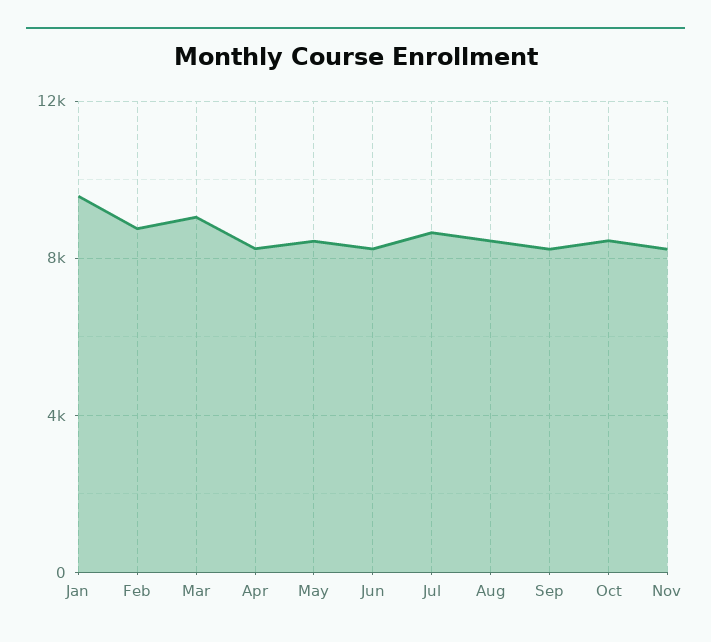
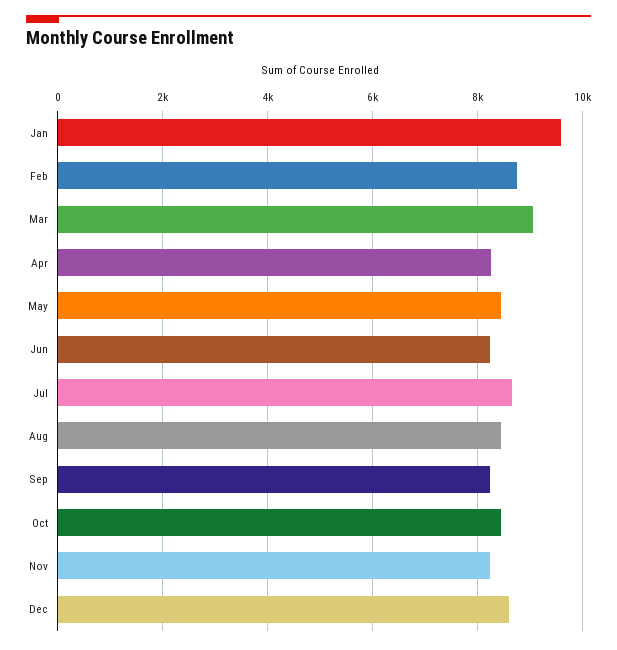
Dec: none -> 8600

